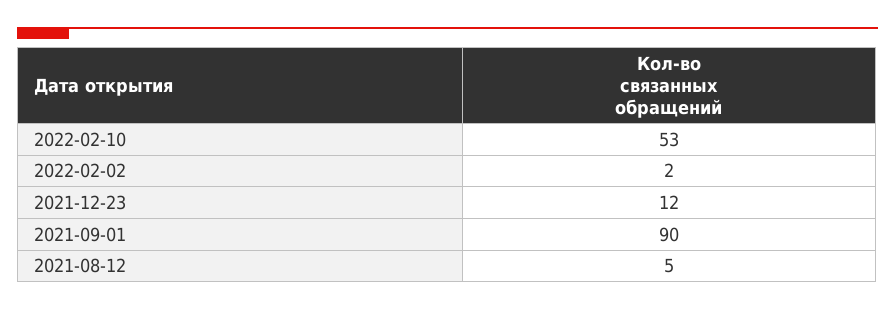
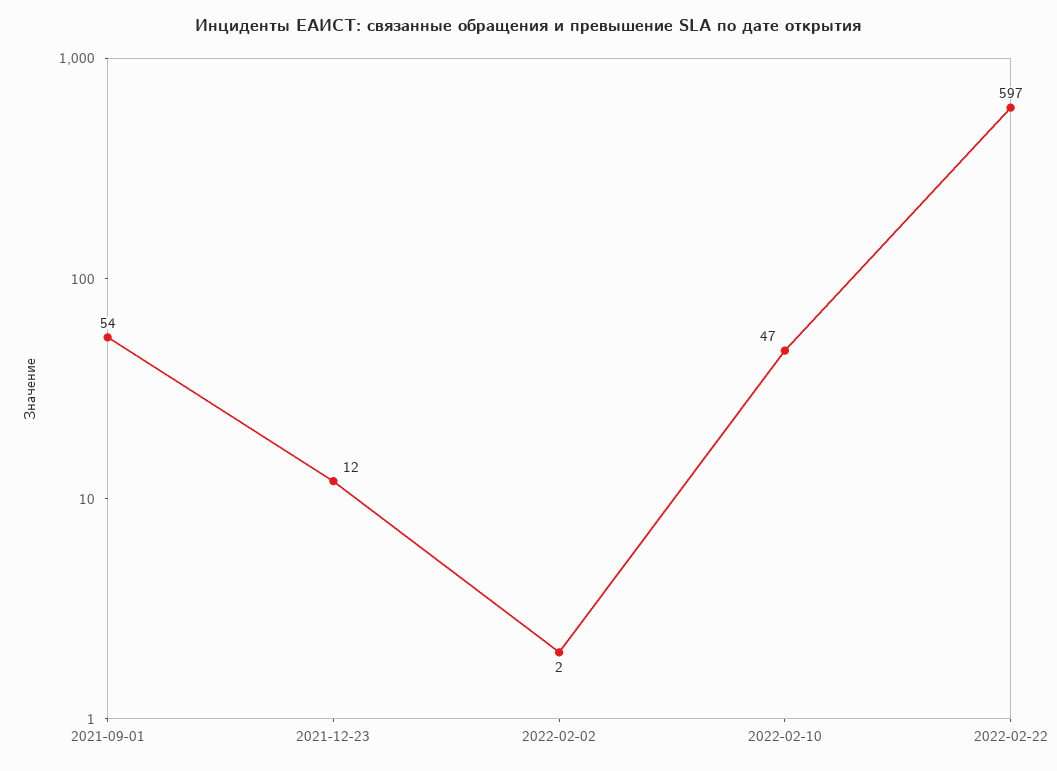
2022-02-10: 53 -> 47
2021-09-01: 90 -> 54
2021-08-12: 5 -> none
2022-02-22: none -> 597

